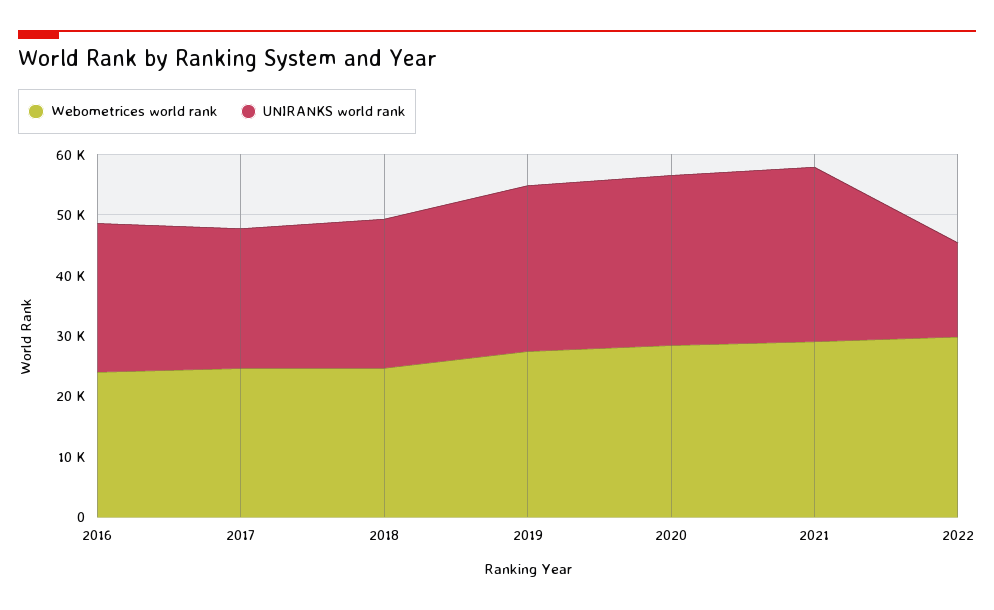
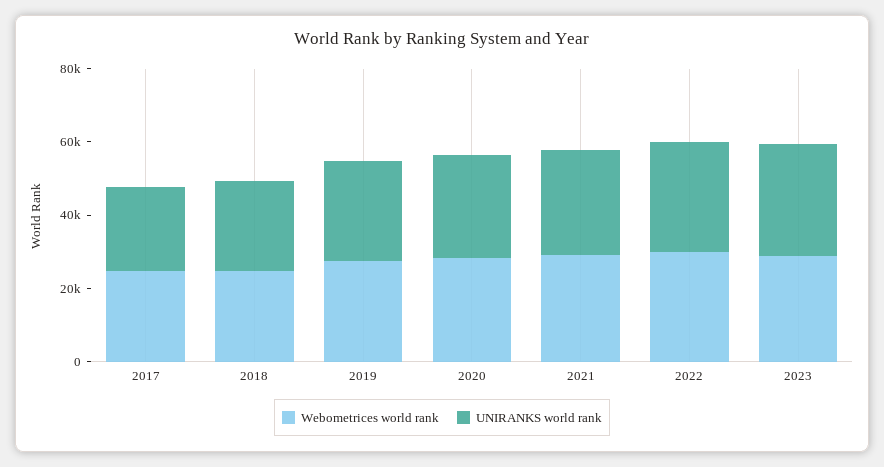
Webometrices world rank, 2016: 24000 -> none
UNIRANKS world rank, 2016: 24000 -> none
UNIRANKS world rank, 2022: 16000 -> 30000
Webometrices world rank, 2023: none -> 30000
UNIRANKS world rank, 2023: none -> 30000

